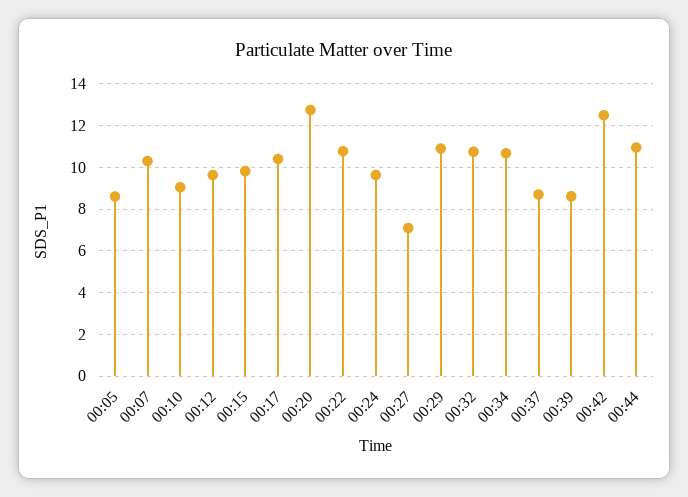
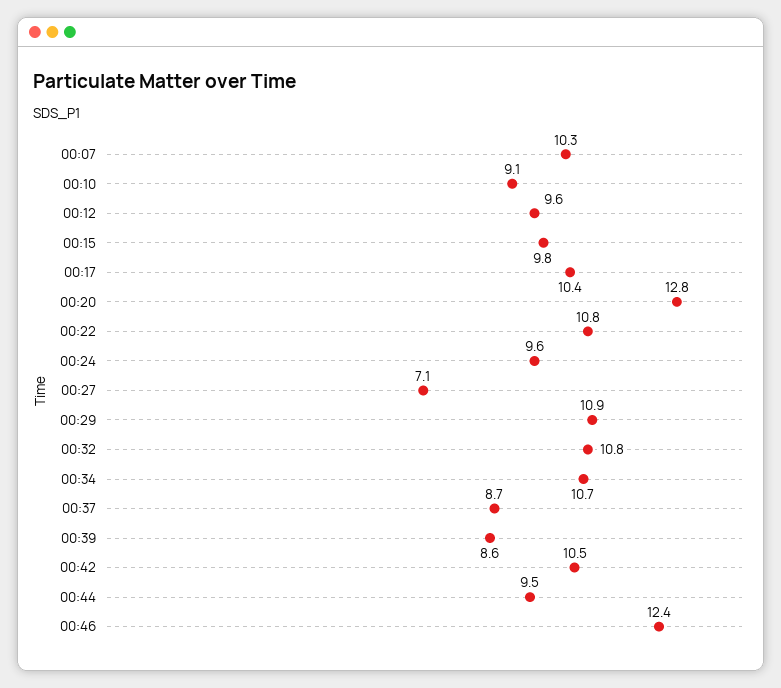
00:05: 8.5 -> none
00:42: 12.5 -> 10.5
00:44: 11 -> 9.5
00:46: none -> 12.4

